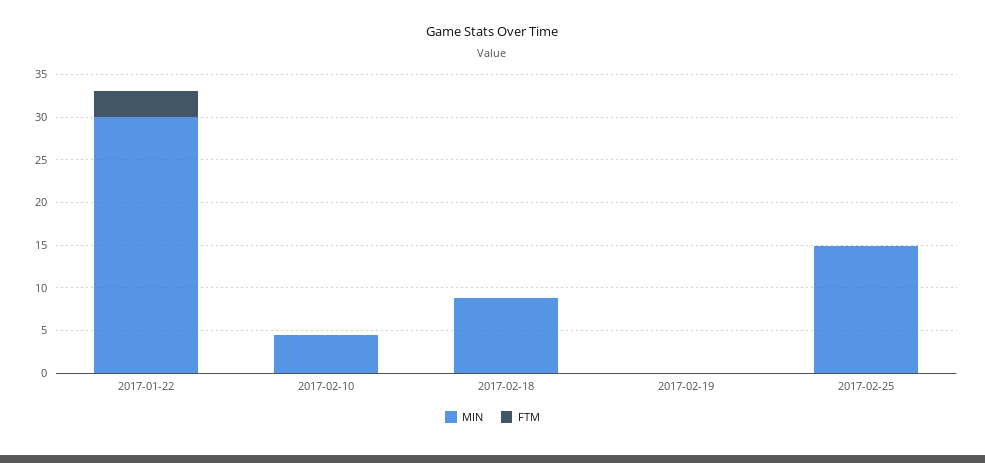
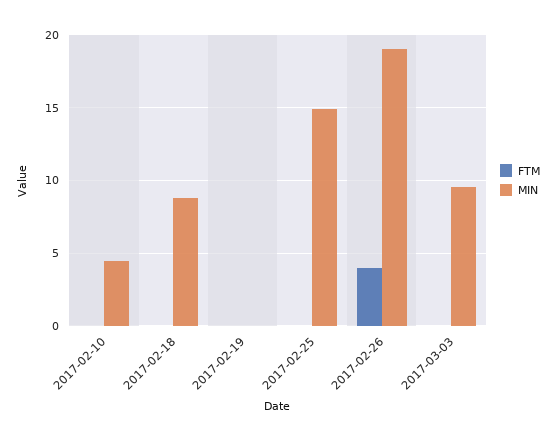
MIN, 2017-01-22: 30 -> none
FTM, 2017-01-22: 3 -> none
FTM, 2017-02-26: none -> 4
MIN, 2017-02-26: none -> 19
FTM, 2017-03-03: none -> 0
MIN, 2017-03-03: none -> 9.5

